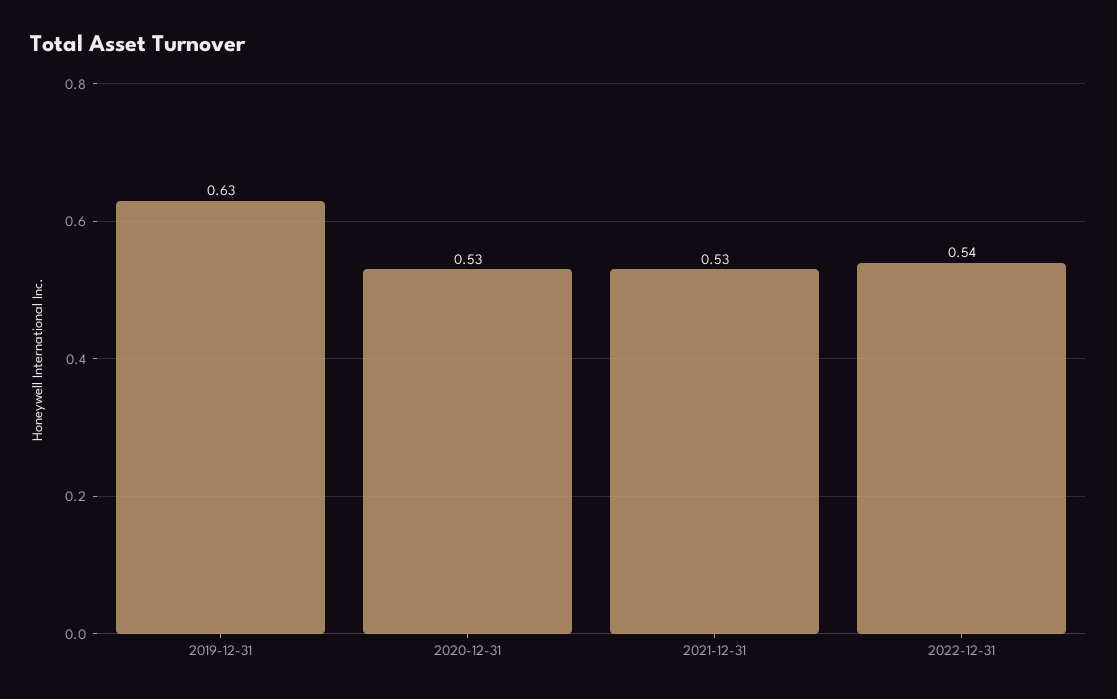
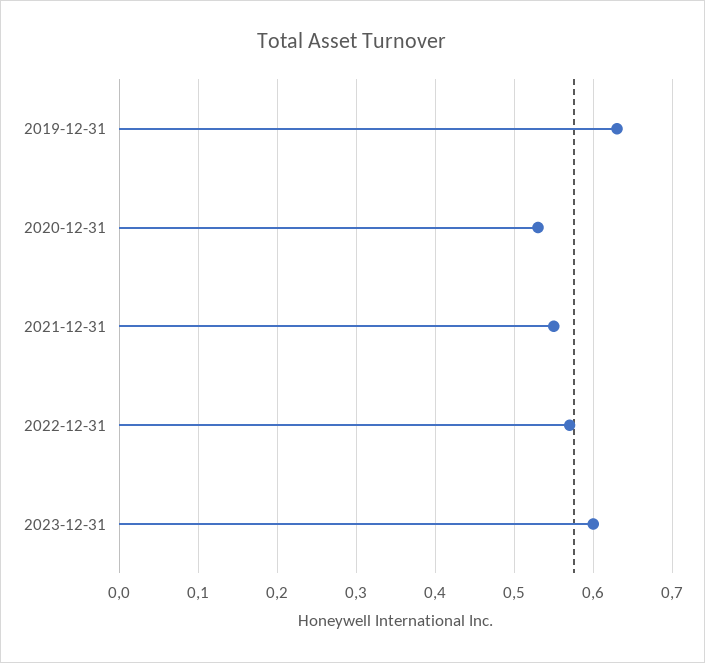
2021-12-31: 0.53 -> 0.55
2022-12-31: 0.54 -> 0.57
2023-12-31: none -> 0.6

